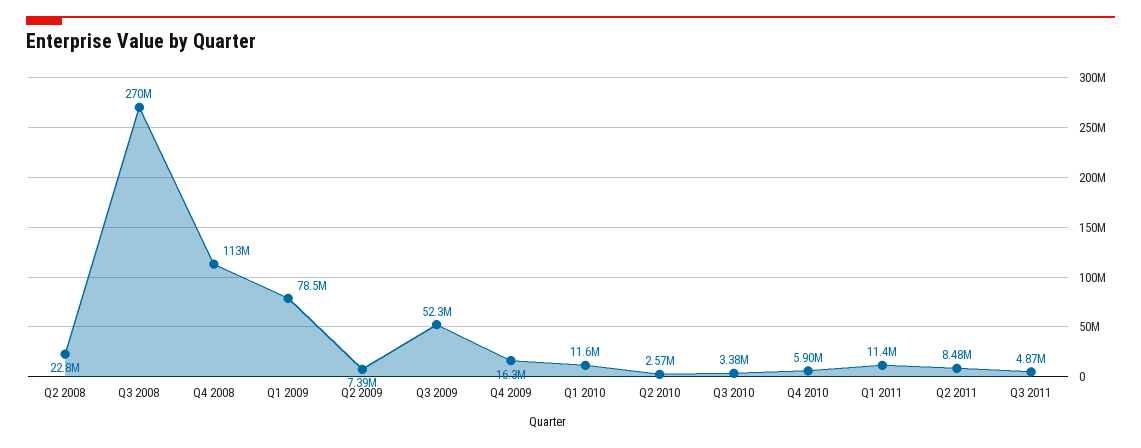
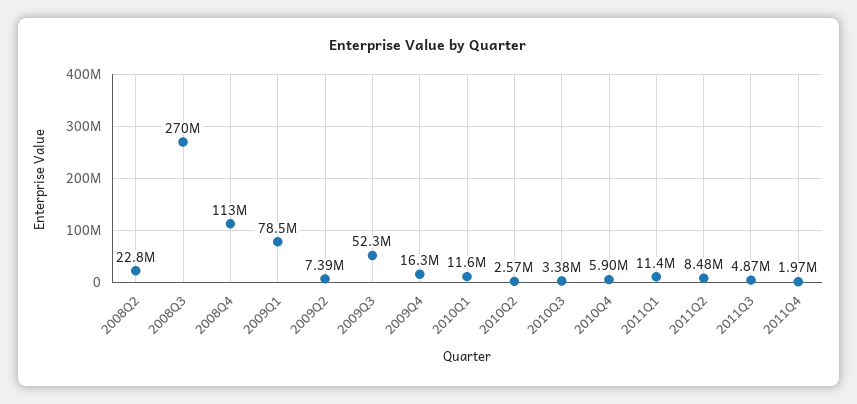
2011Q4: none -> 1970000

